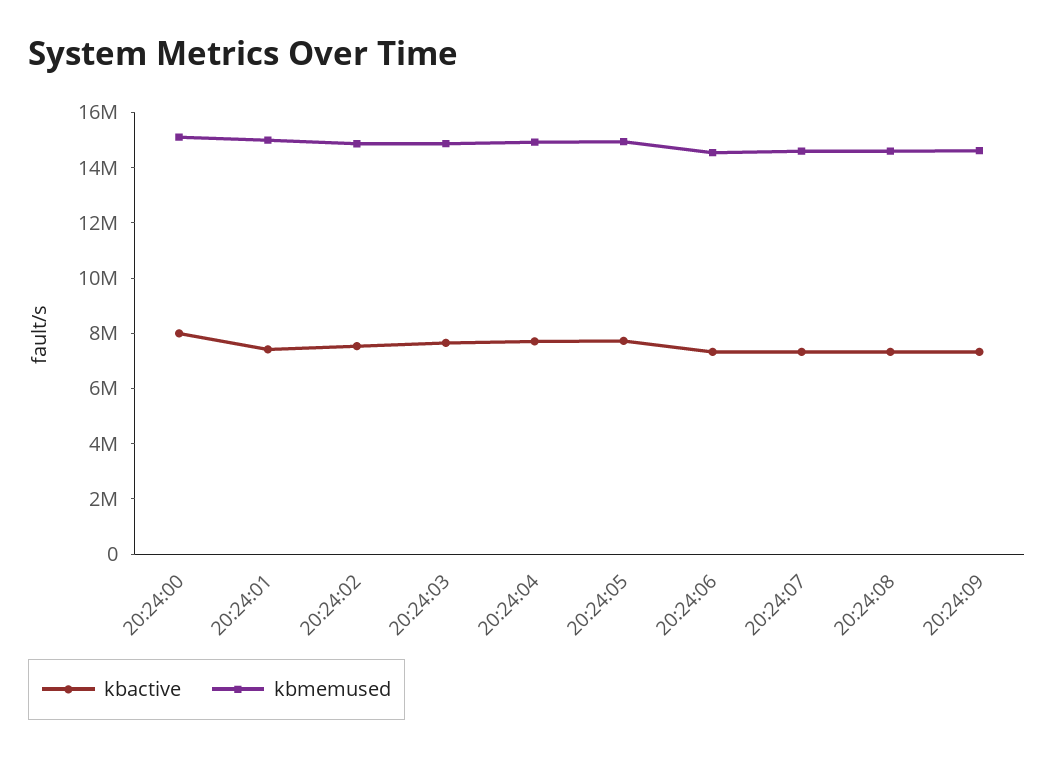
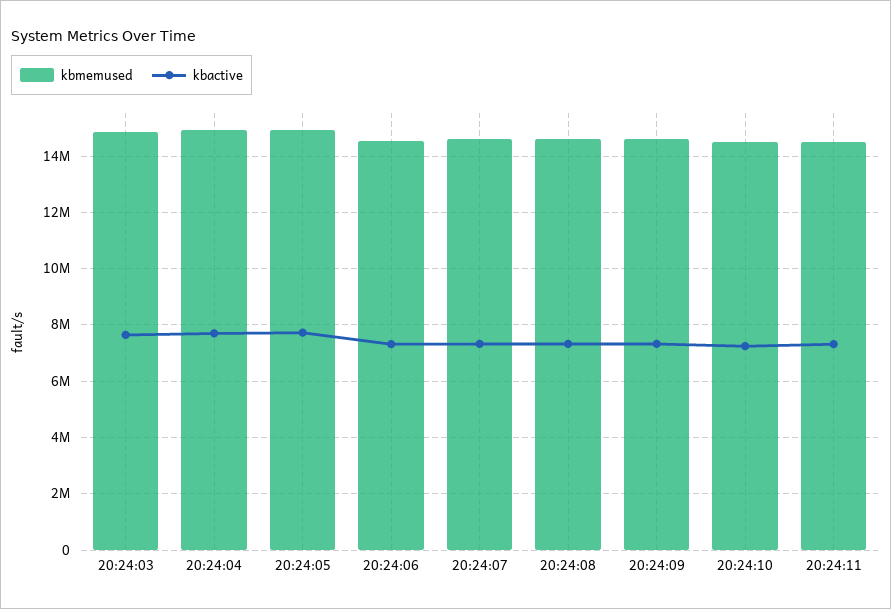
kbactive, 20:24:00: 8000000 -> none
kbmemused, 20:24:00: 15000000 -> none
kbactive, 20:24:01: 7500000 -> none
kbmemused, 20:24:01: 15000000 -> none
kbactive, 20:24:02: 7500000 -> none
kbmemused, 20:24:02: 15000000 -> none
kbmemused, 20:24:10: none -> 14500000
kbactive, 20:24:10: none -> 7250000
kbmemused, 20:24:11: none -> 14500000
kbactive, 20:24:11: none -> 7250000

